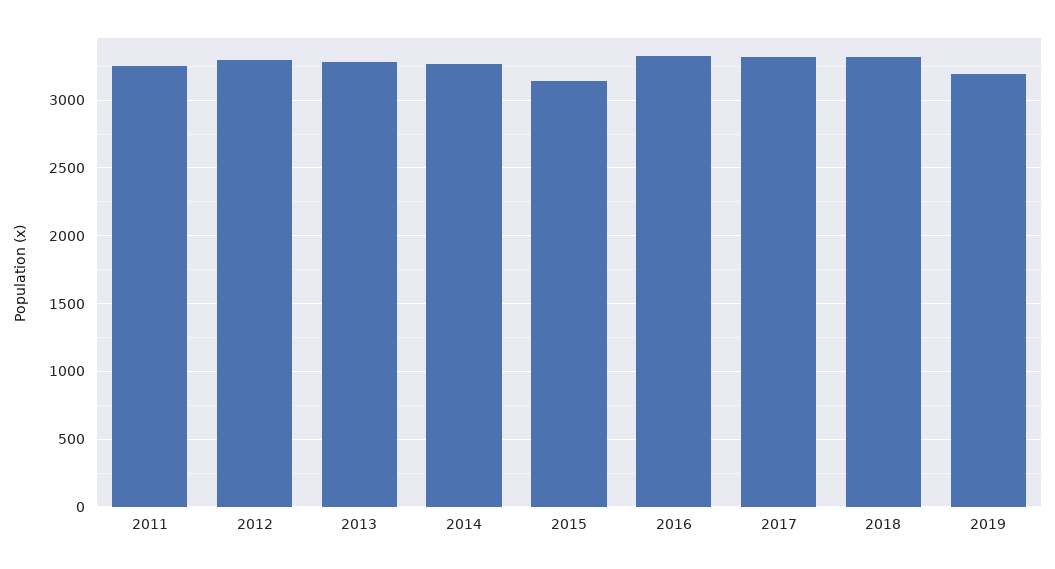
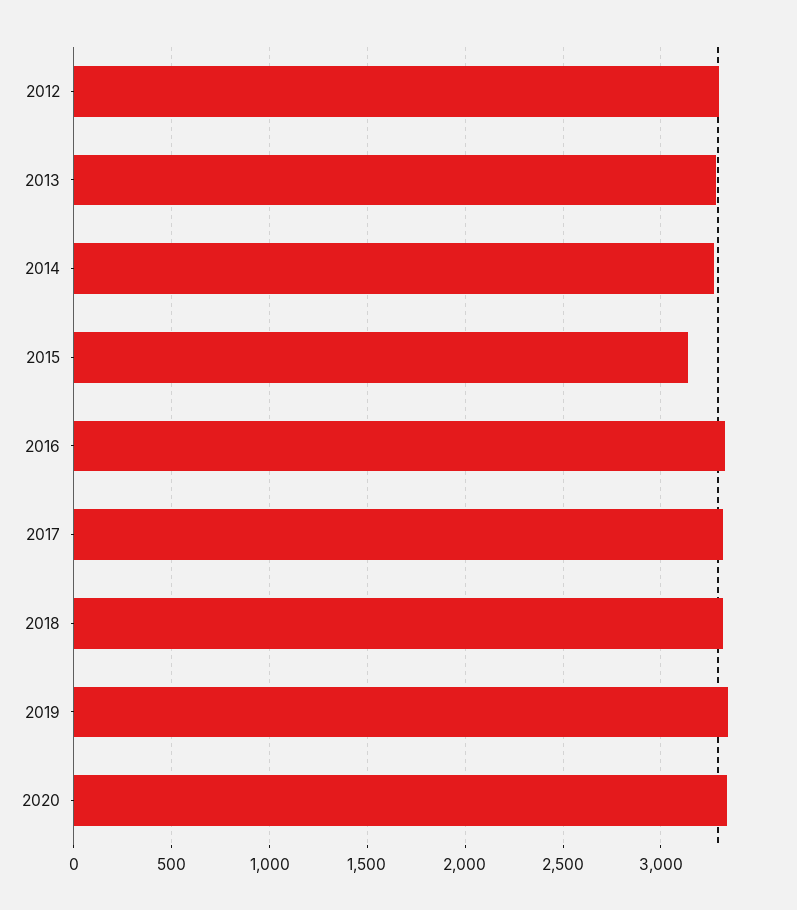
2011: 3250 -> none
2019: 3200 -> 3350
2020: none -> 3350

